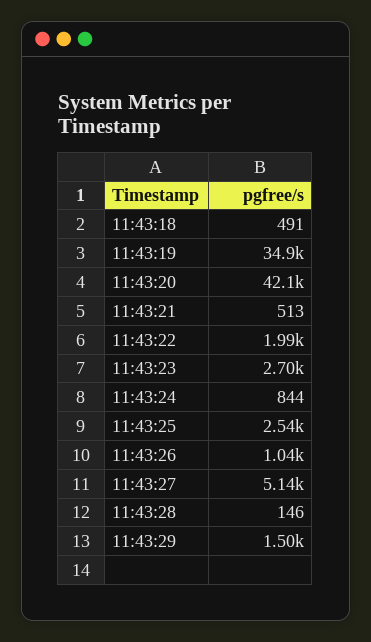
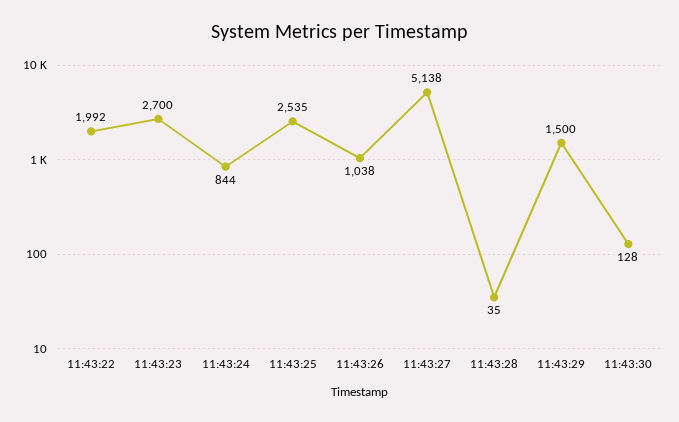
11:43:18: 491 -> none
11:43:19: 34900 -> none
11:43:20: 42100 -> none
11:43:21: 513 -> none
11:43:28: 146 -> 35
11:43:30: none -> 128

